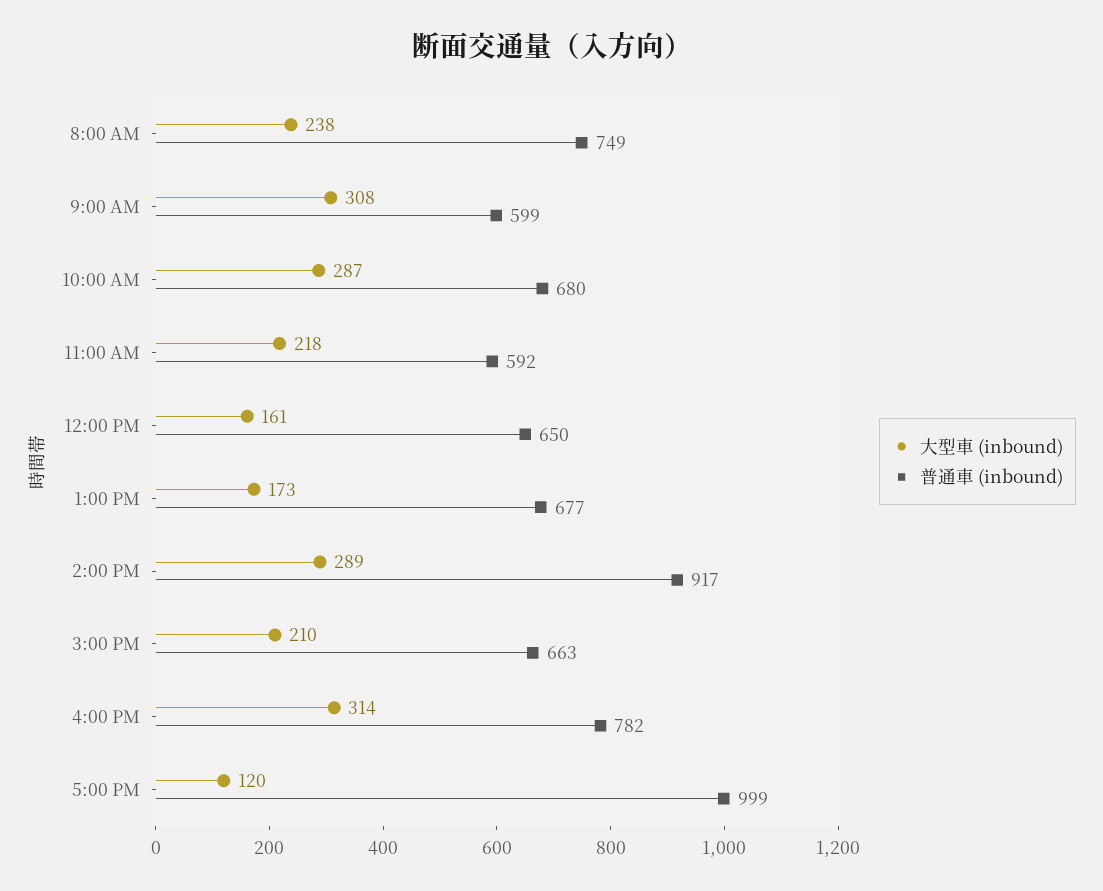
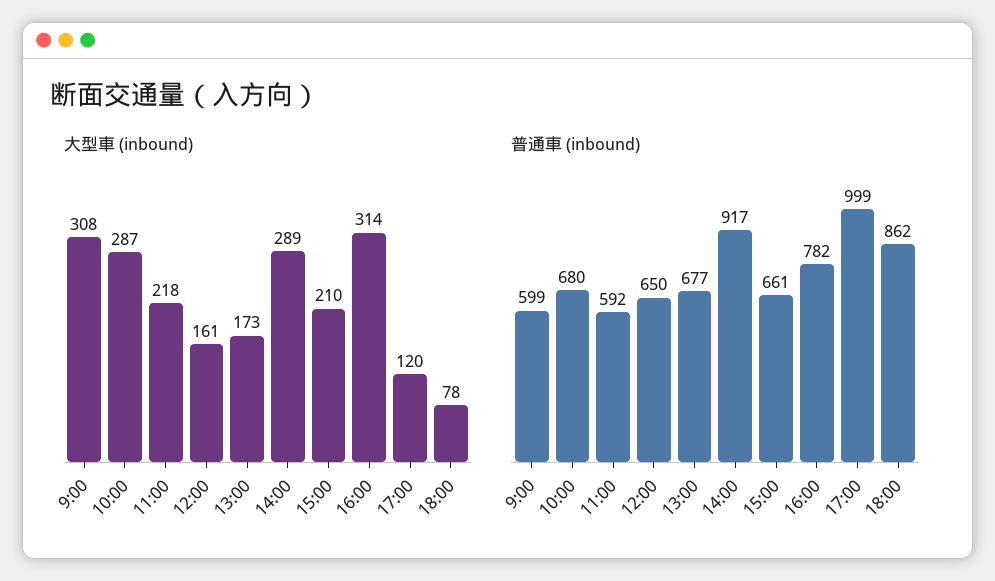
大型車 (inbound), 8:00 AM: 238 -> none
普通車 (inbound), 8:00 AM: 749 -> none
普通車 (inbound), 3:00 PM: 663 -> 661
大型車 (inbound), 18:00: none -> 78
普通車 (inbound), 18:00: none -> 862

